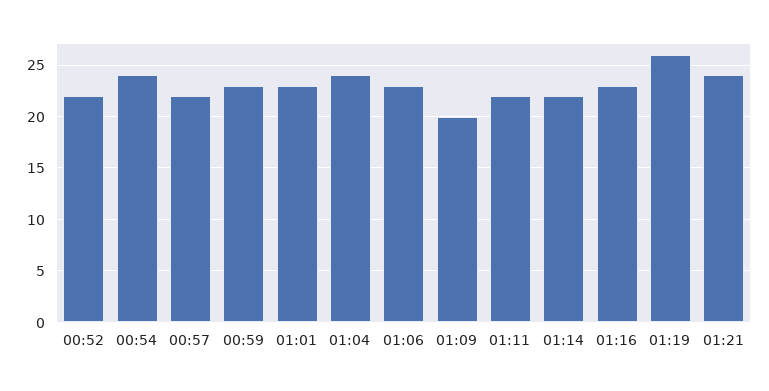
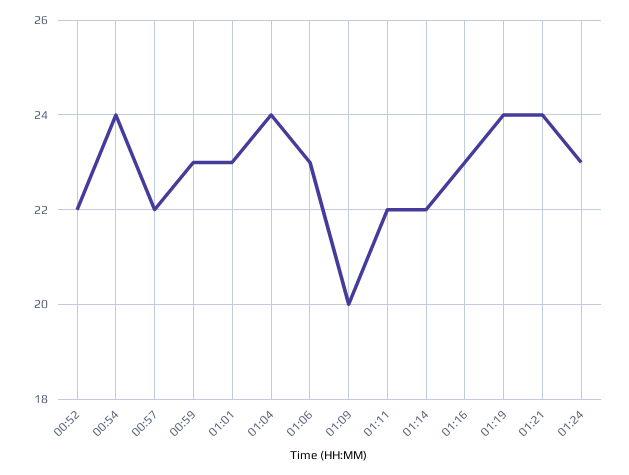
01:19: 26 -> 24
01:24: none -> 23

